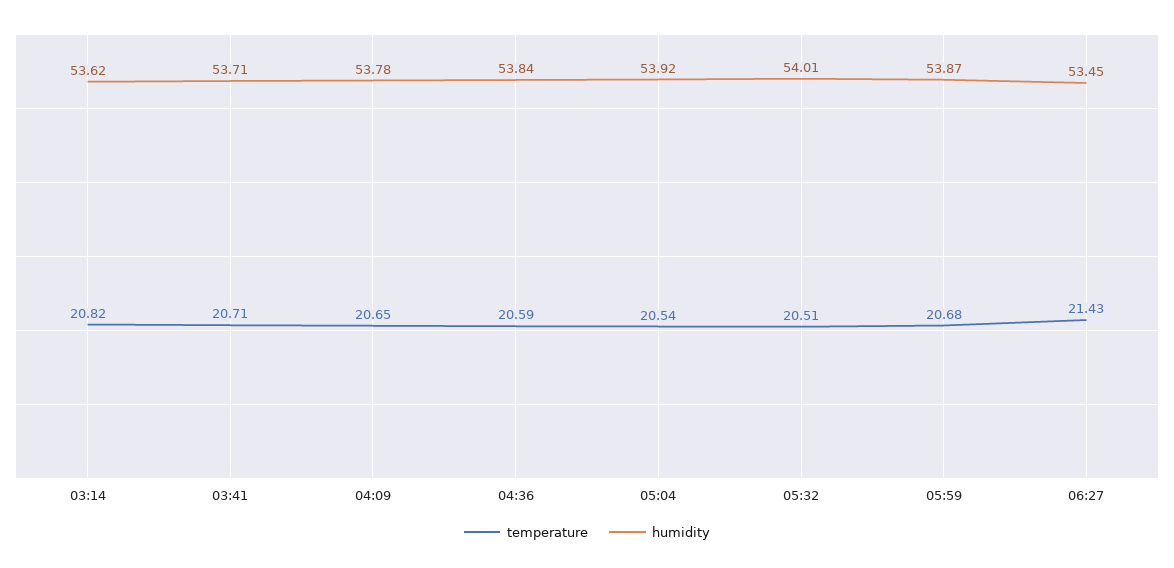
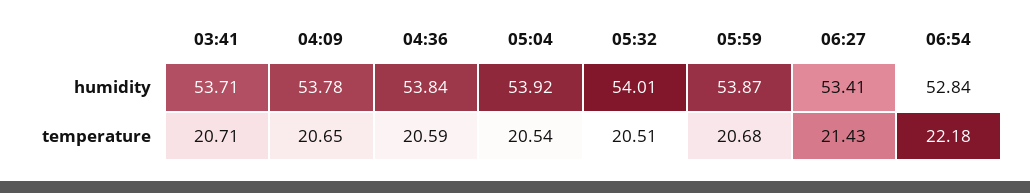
temperature, 03:14: 20.82 -> none
humidity, 03:14: 53.62 -> none
humidity, 06:27: 53.45 -> 53.41
humidity, 06:54: none -> 52.84
temperature, 06:54: none -> 22.18

